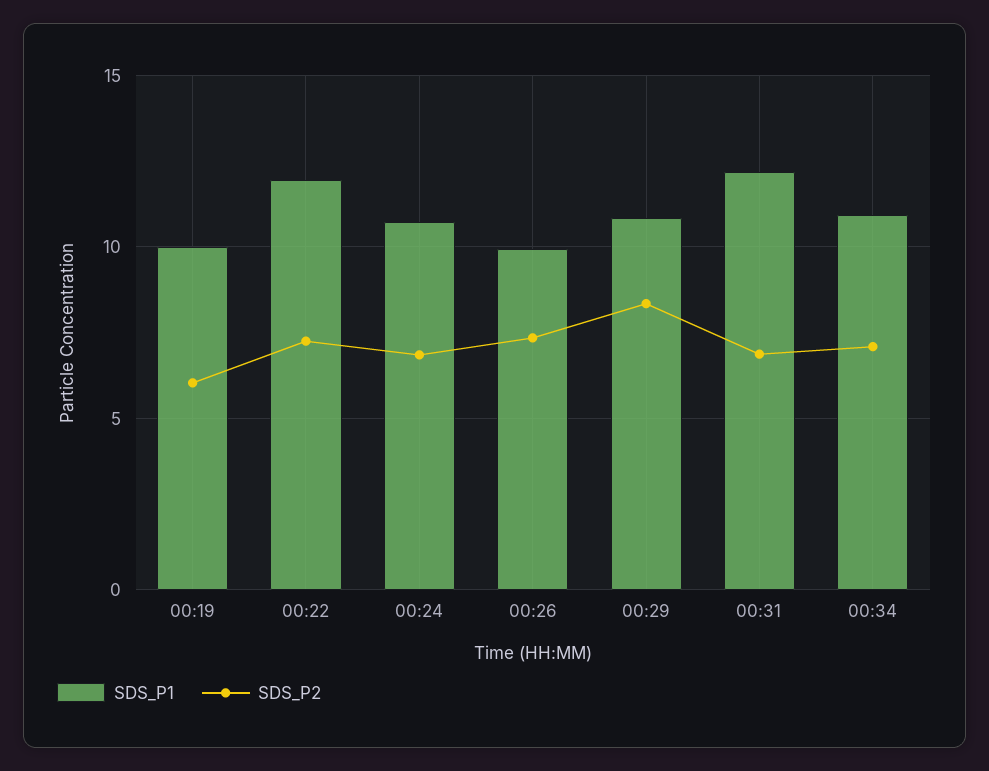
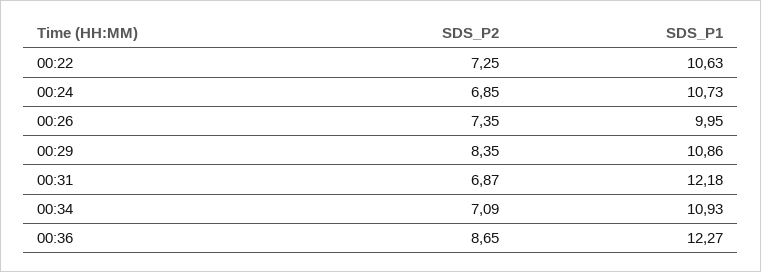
SDS_P1, 00:19: 10 -> none
SDS_P2, 00:19: 6 -> none
SDS_P1, 00:22: 12 -> 10.63
SDS_P2, 00:36: none -> 8.65
SDS_P1, 00:36: none -> 12.27

